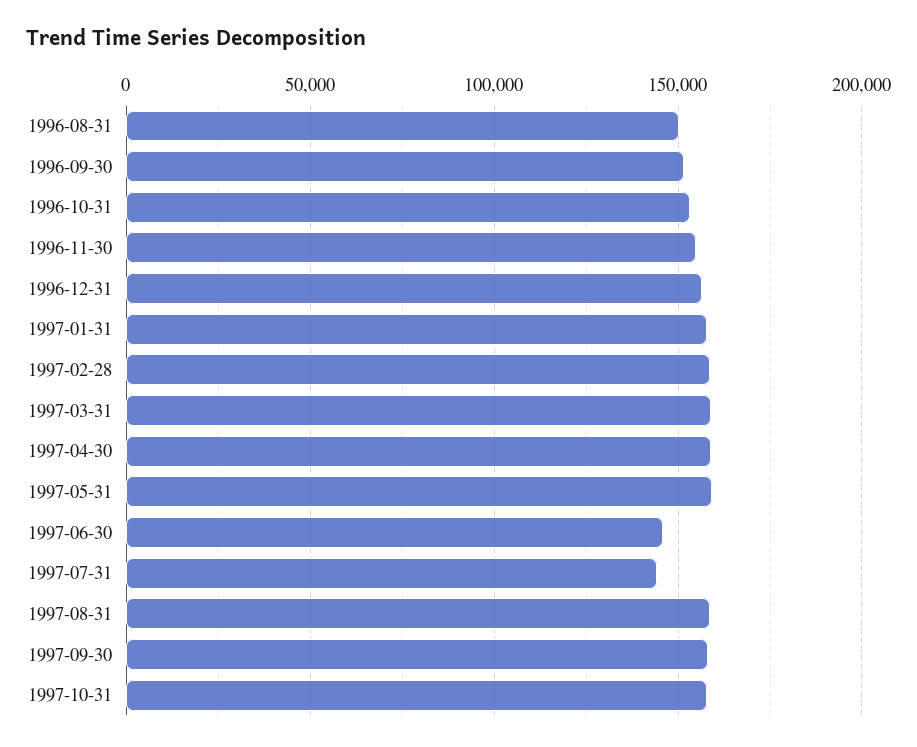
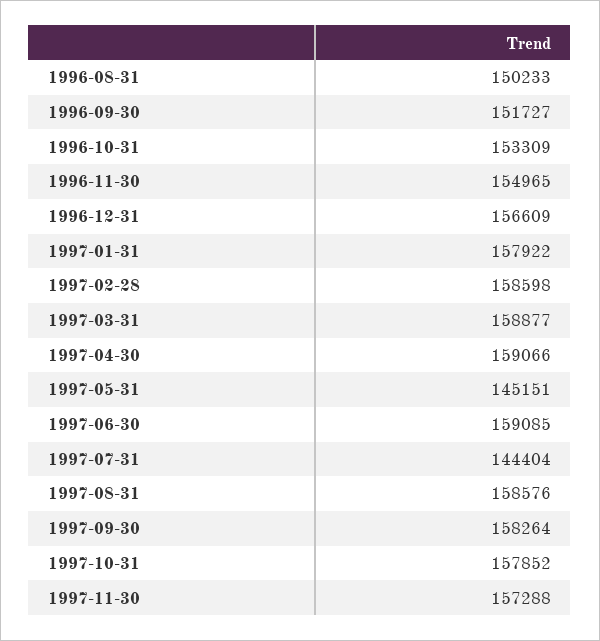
1997-05-31: 160000 -> 145151
1997-06-30: 145000 -> 159085
1997-11-30: none -> 157288

